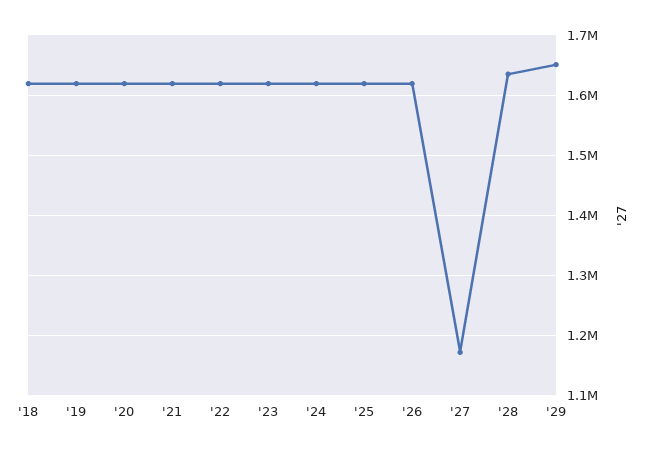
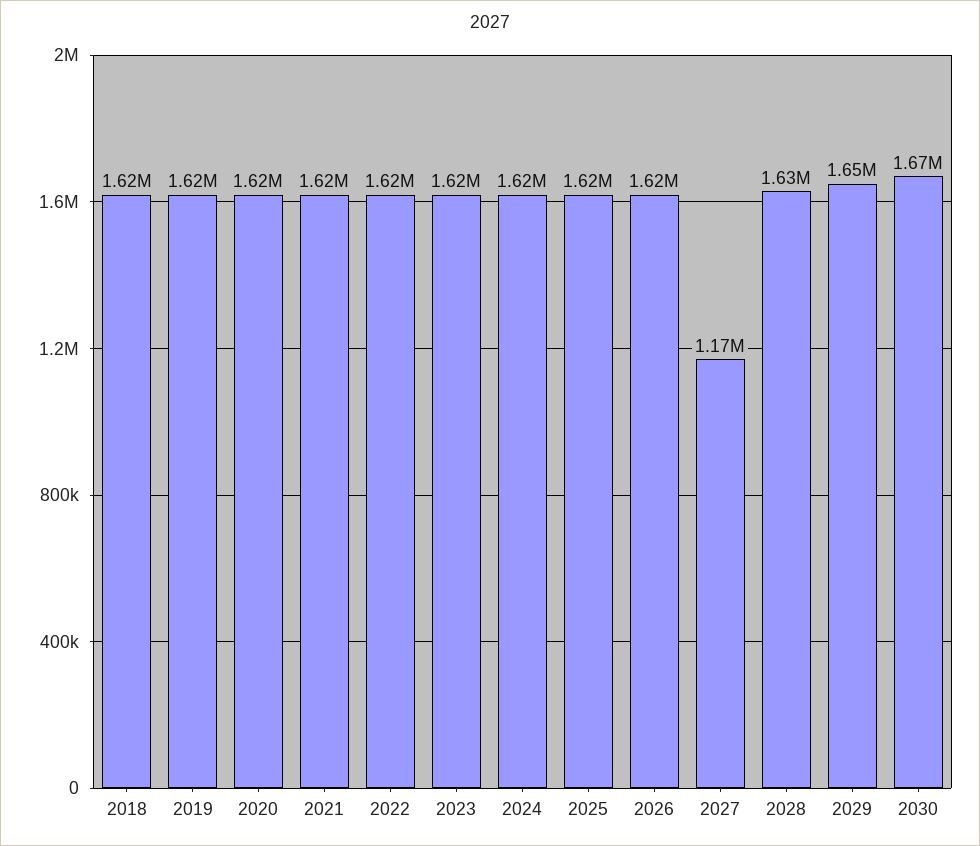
2030: none -> 1670000

